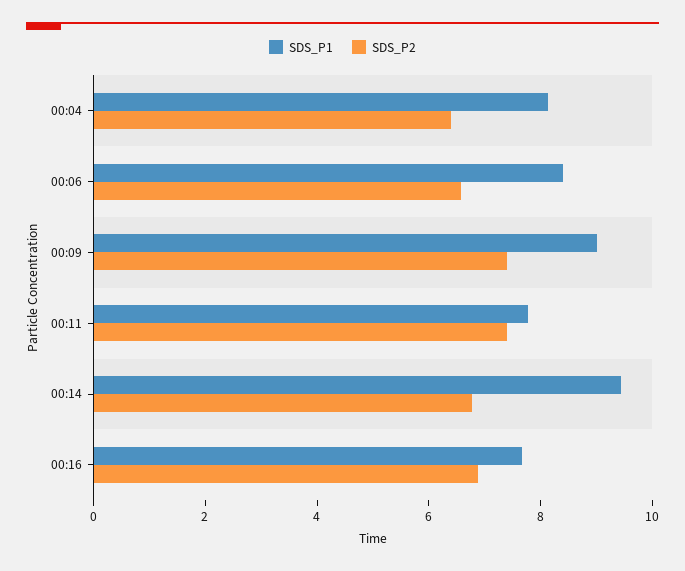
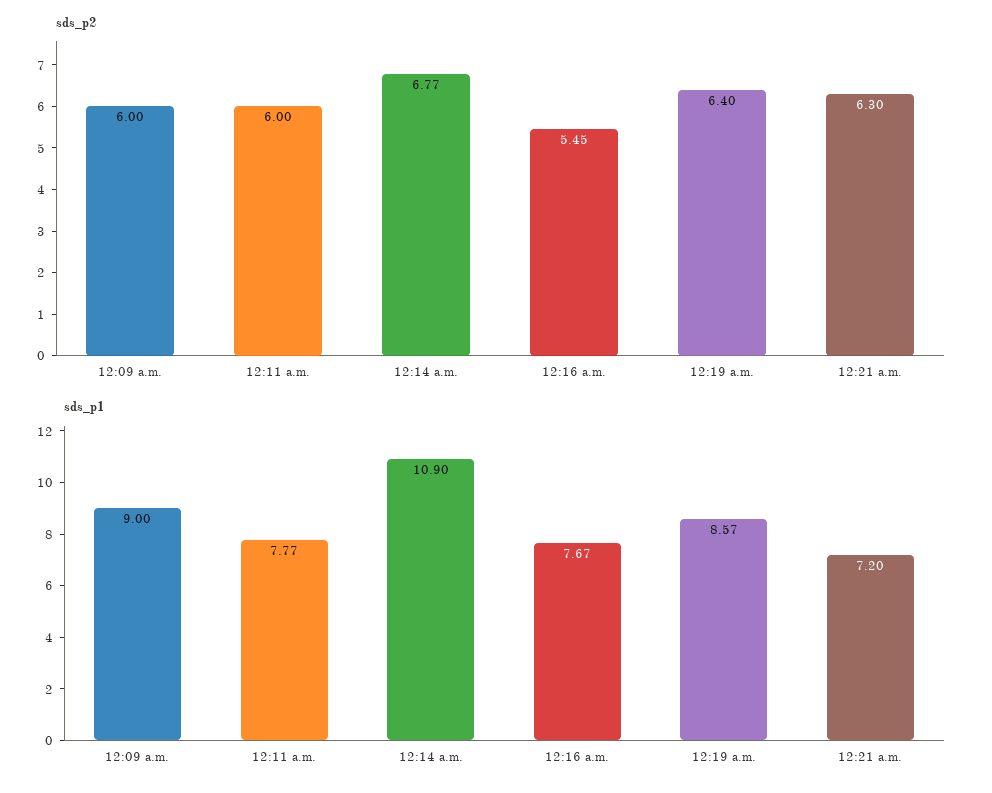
SDS_P1, 00:04: 8 -> none
SDS_P2, 00:04: 6.5 -> none
SDS_P1, 00:06: 8.5 -> none
SDS_P2, 00:06: 6.5 -> none
SDS_P2, 00:09: 7.5 -> 6
SDS_P2, 00:11: 7.5 -> 6
SDS_P1, 00:14: 9.5 -> 10.9
SDS_P2, 00:16: 7 -> 5.45
SDS_P2, 12:19 a.m.: none -> 6.4
SDS_P2, 12:21 a.m.: none -> 6.3
SDS_P1, 12:19 a.m.: none -> 8.57
SDS_P1, 12:21 a.m.: none -> 7.2

